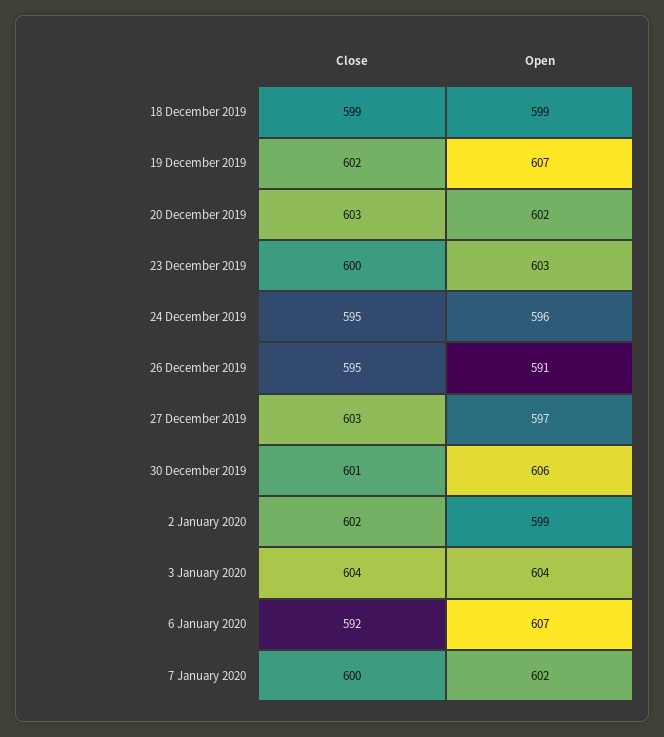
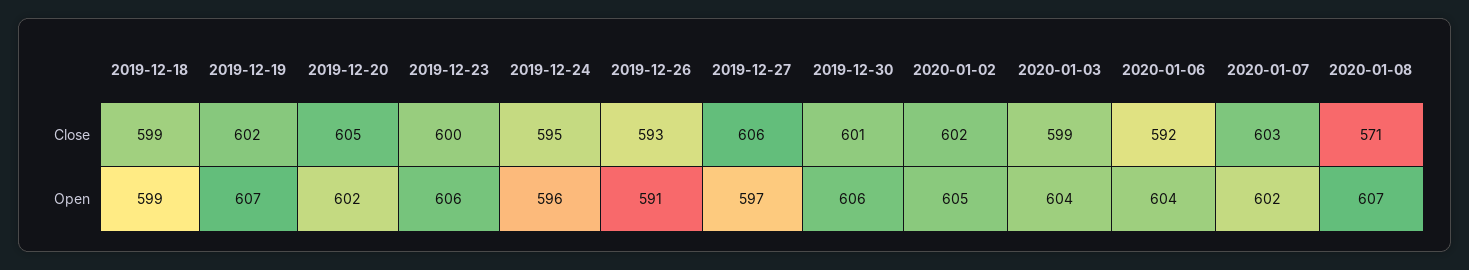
Close, 20 December 2019: 603 -> 605
Open, 23 December 2019: 603 -> 606
Close, 26 December 2019: 595 -> 593
Close, 27 December 2019: 603 -> 606
Open, 2 January 2020: 599 -> 605
Close, 3 January 2020: 604 -> 599
Open, 6 January 2020: 607 -> 604
Close, 7 January 2020: 600 -> 603
Close, 2020-01-08: none -> 571
Open, 2020-01-08: none -> 607

